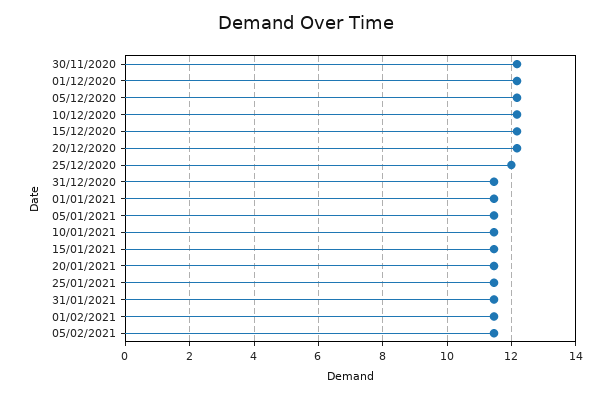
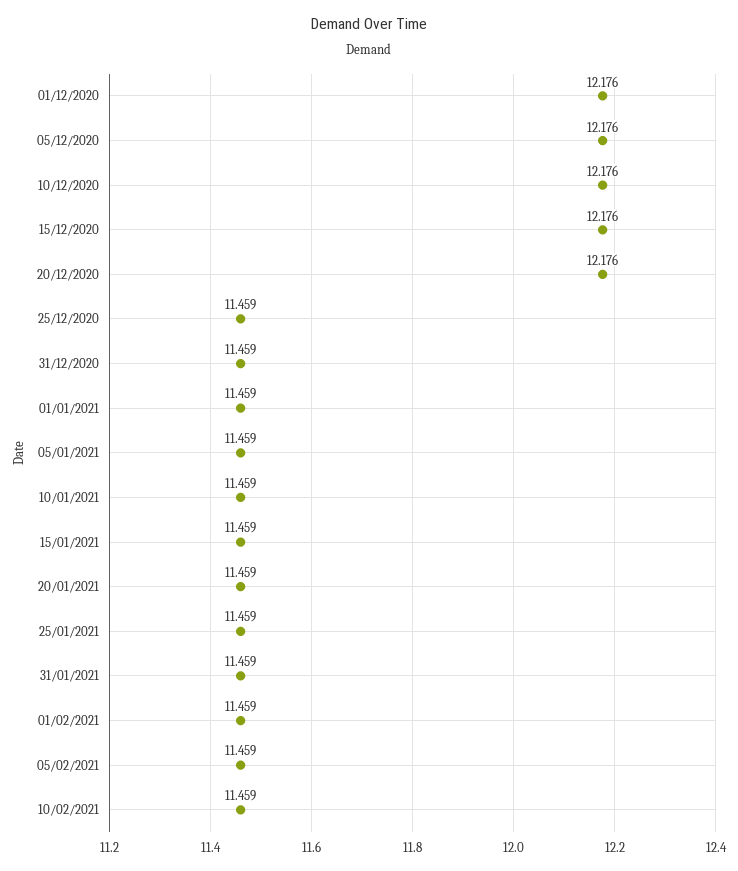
30/11/2020: 12.2 -> none
25/12/2020: 12 -> 11.459
10/02/2021: none -> 11.459

